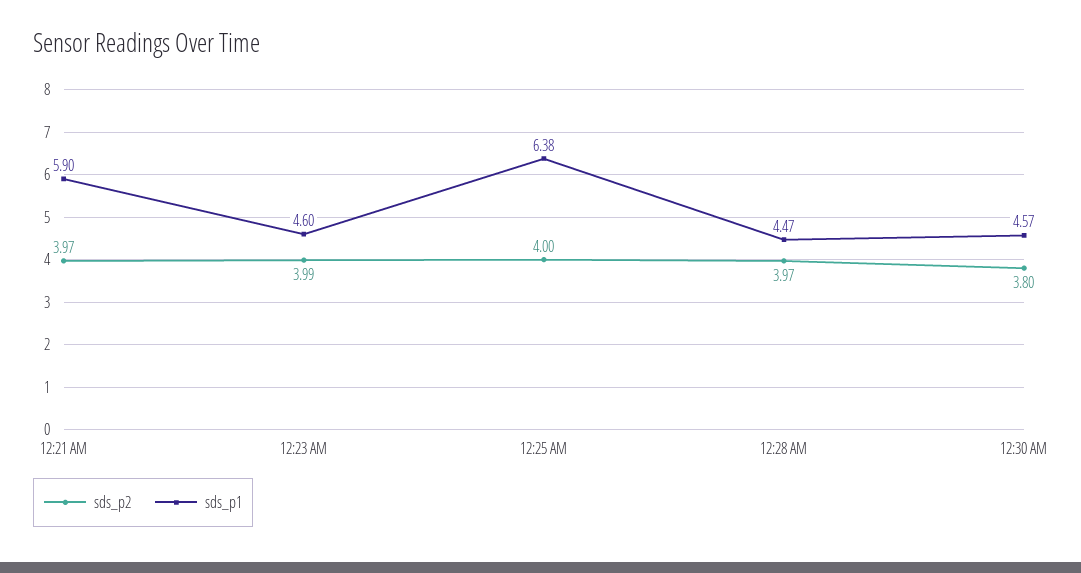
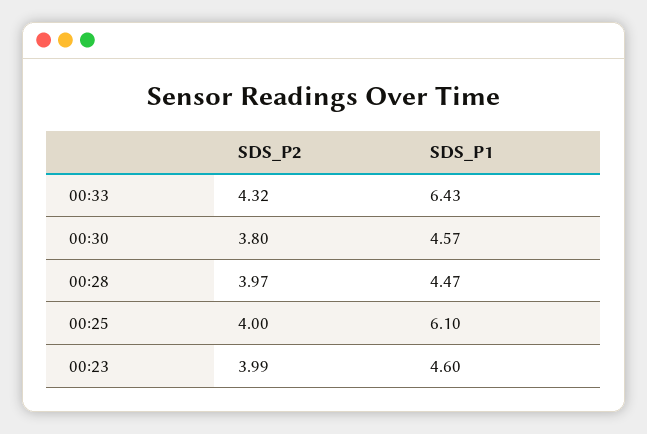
sds_p2, 12:21 AM: 3.97 -> none
sds_p1, 12:21 AM: 5.9 -> none
sds_p1, 12:25 AM: 6.38 -> 6.1
sds_p2, 00:33: none -> 4.32
sds_p1, 00:33: none -> 6.43

